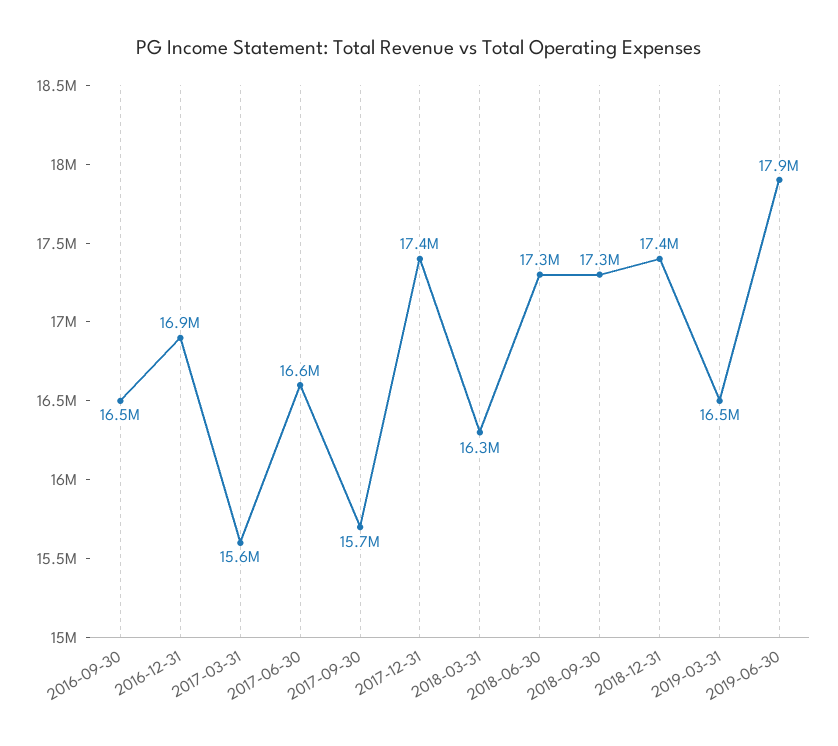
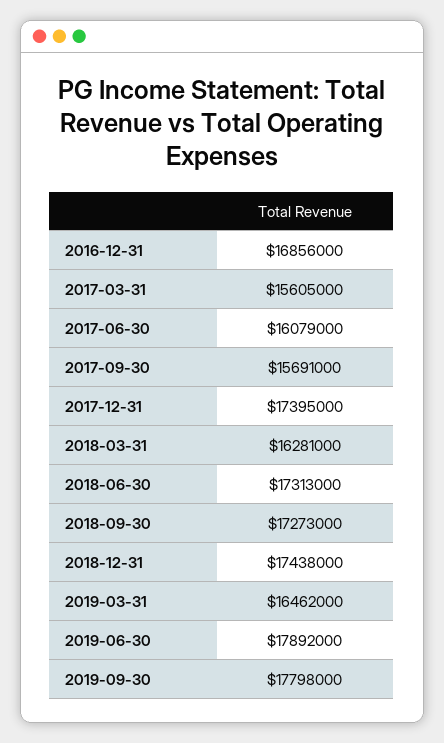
2016-09-30: 16500000 -> none
2017-06-30: 16600000 -> 16079000
2019-09-30: none -> 17798000

